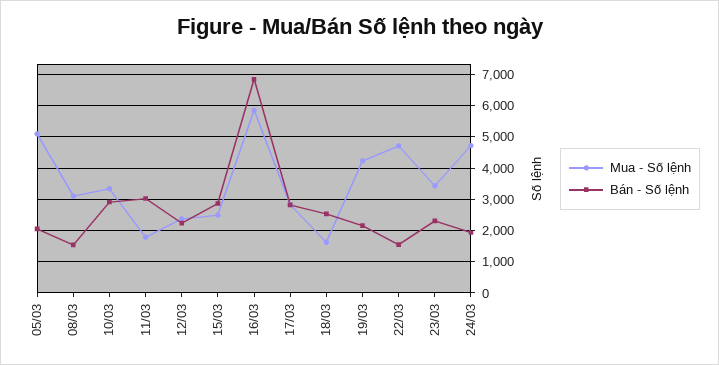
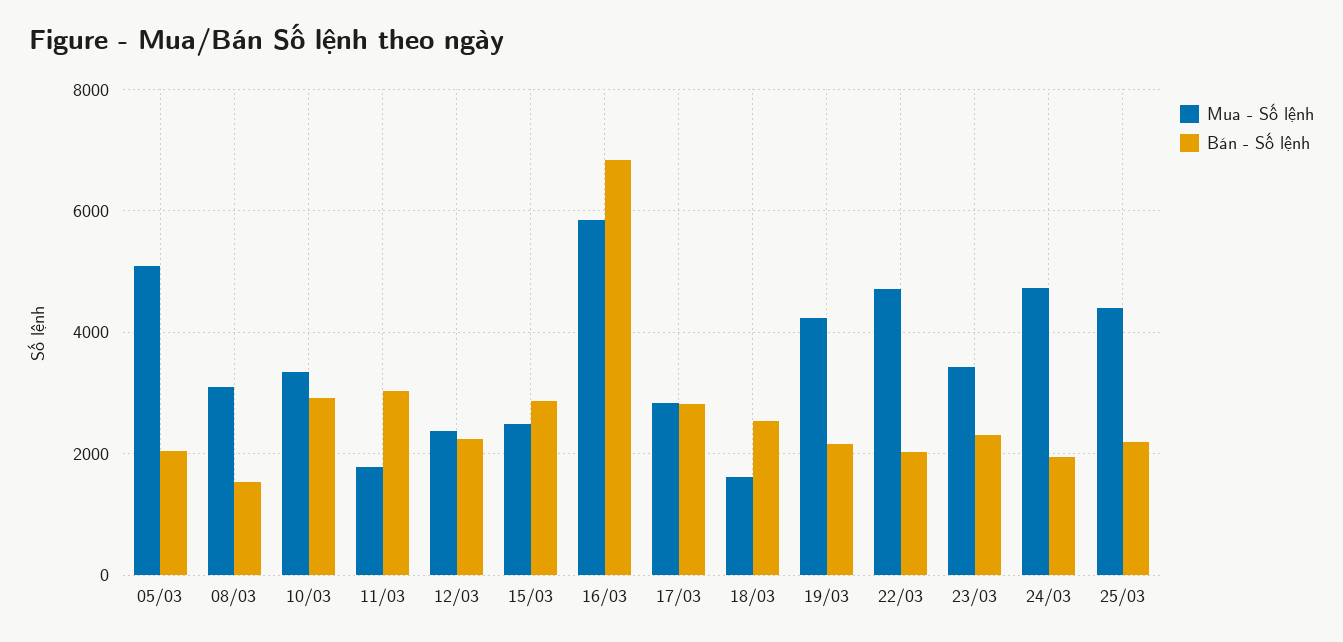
Bán - Số lệnh, 22/03: 1600 -> 2000
Mua - Số lệnh, 25/03: none -> 4400
Bán - Số lệnh, 25/03: none -> 2200

